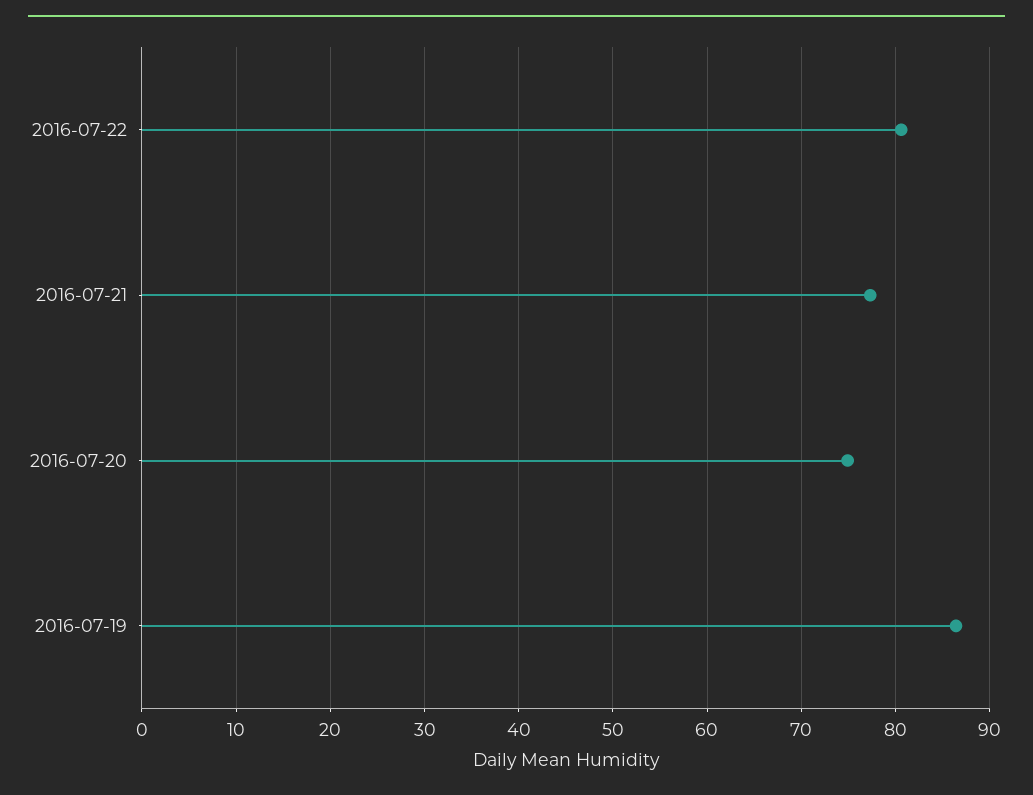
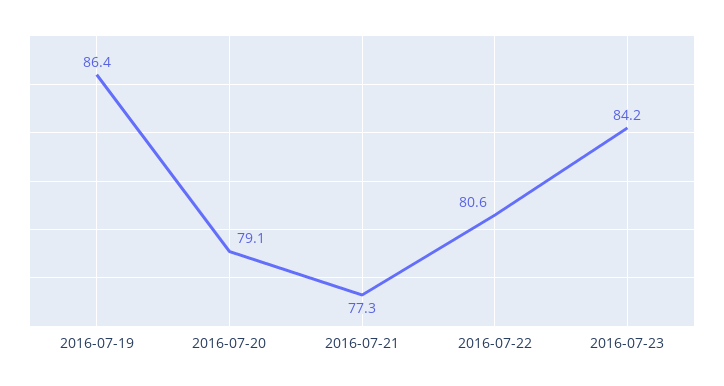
2016-07-20: 75 -> 79.1
2016-07-23: none -> 84.2

